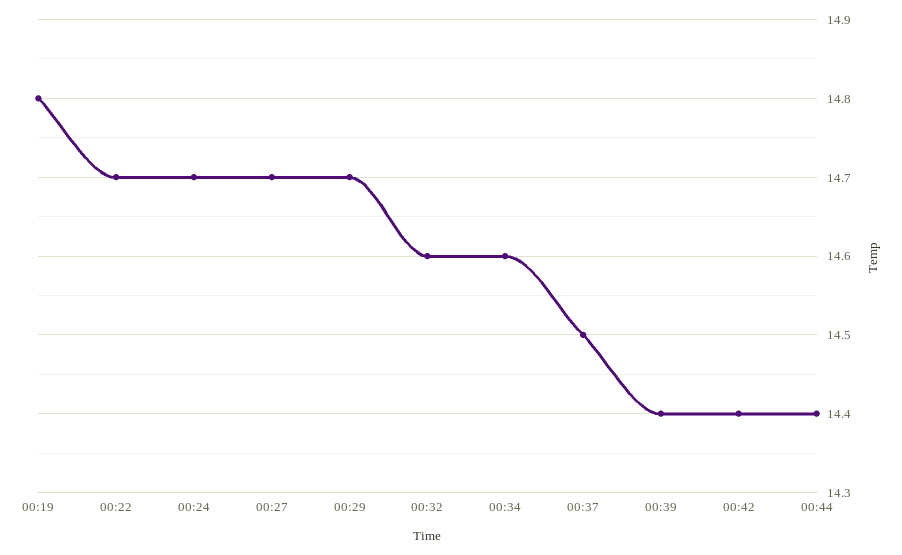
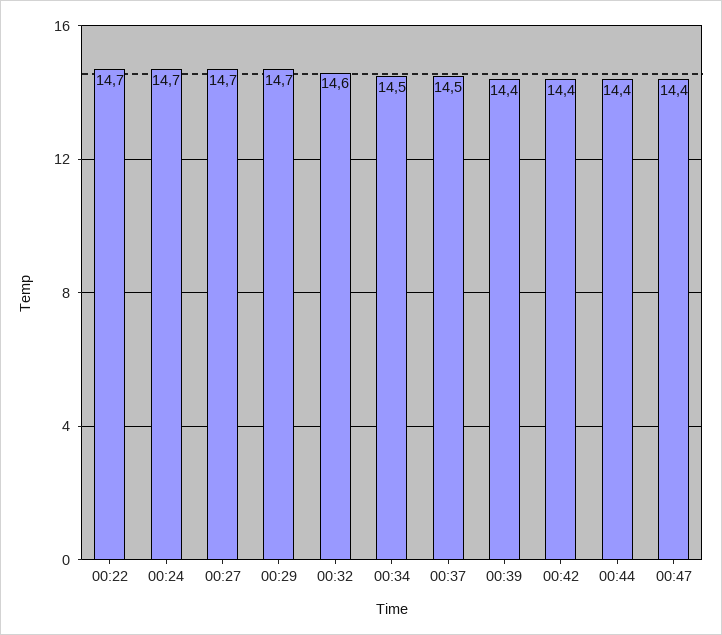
00:19: 14.8 -> none
00:34: 14.6 -> 14.5
00:47: none -> 14.4

